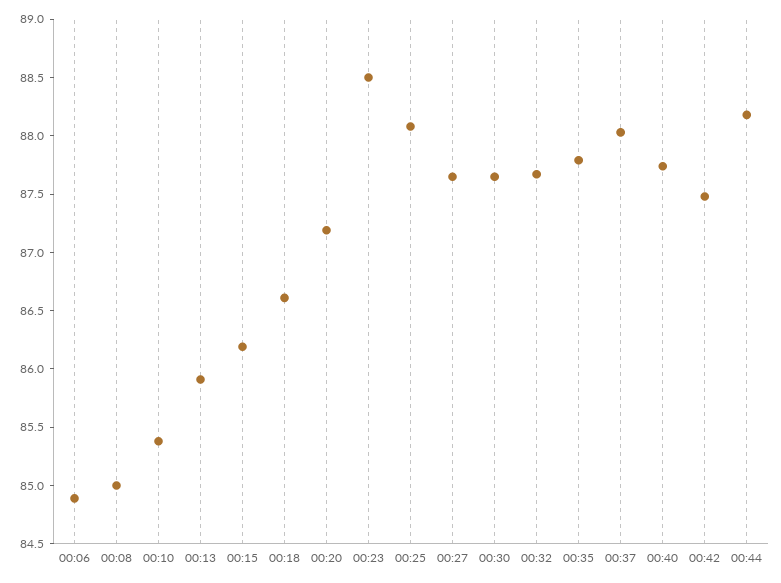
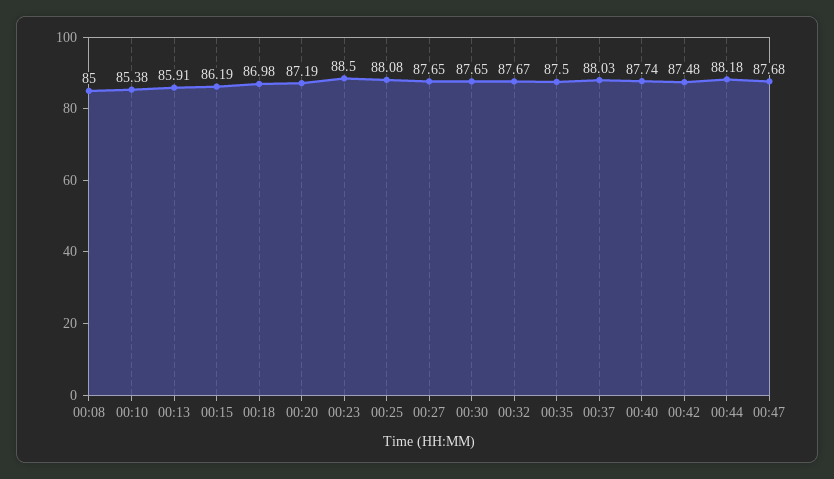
00:06: 84.9 -> none
00:18: 86.6 -> 86.98
00:35: 87.8 -> 87.5
00:47: none -> 87.68

